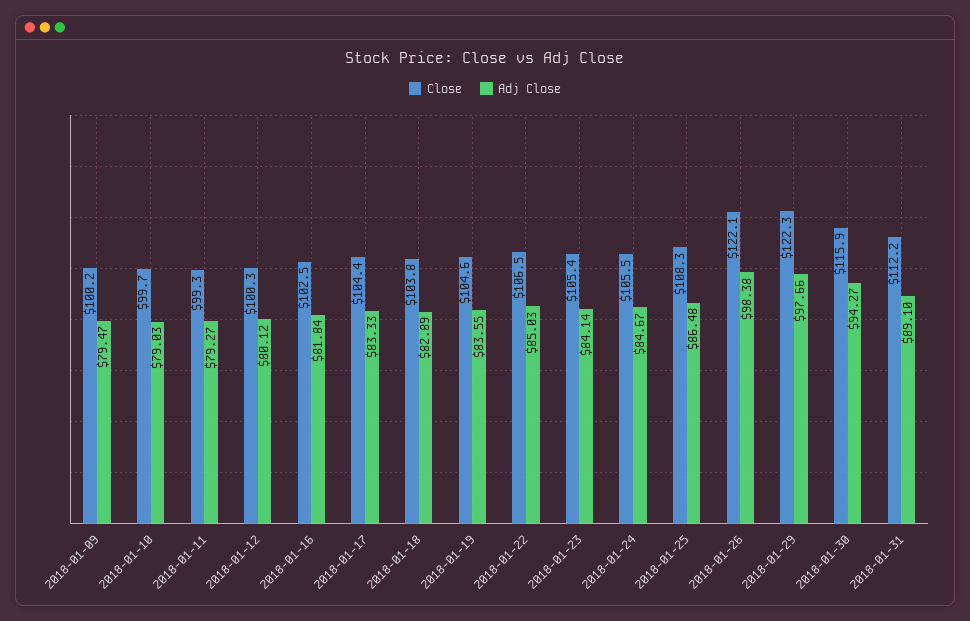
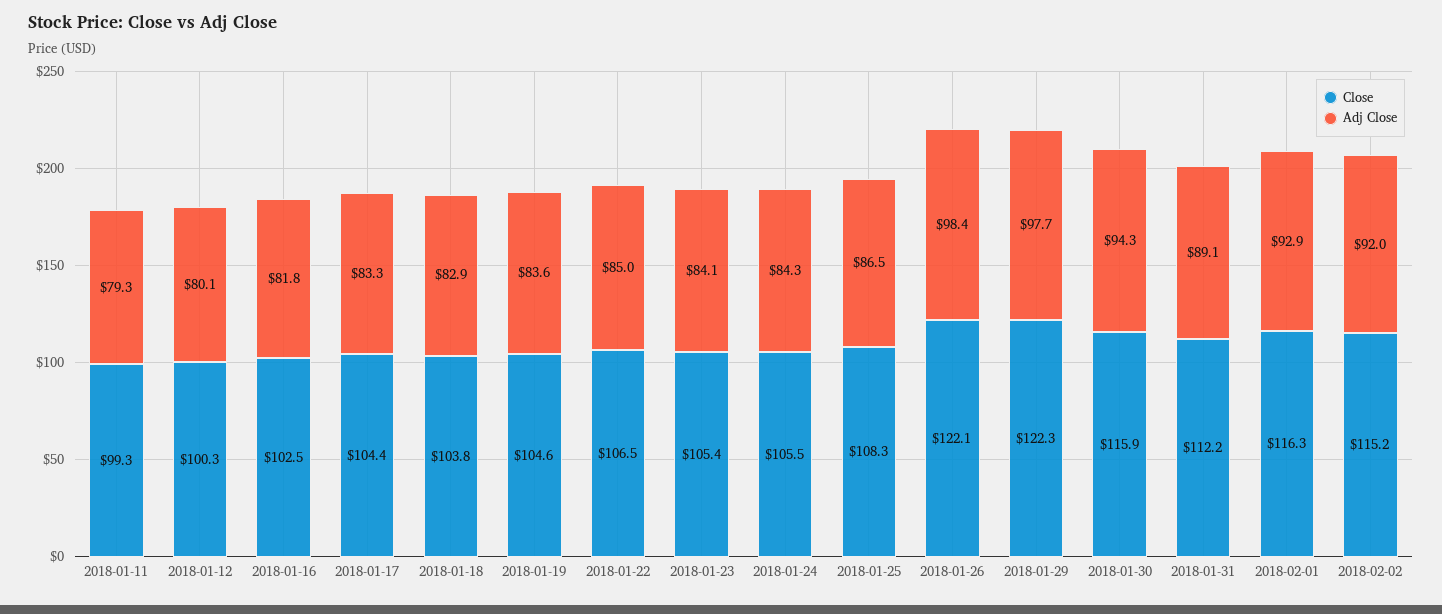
Close, 2018-01-09: 100.2 -> none
Adj Close, 2018-01-09: 79.47 -> none
Close, 2018-01-10: 99.7 -> none
Adj Close, 2018-01-10: 79.03 -> none
Adj Close, 2018-01-24: 84.67 -> 84.3
Close, 2018-02-01: none -> 116.3
Adj Close, 2018-02-01: none -> 92.9
Close, 2018-02-02: none -> 115.2
Adj Close, 2018-02-02: none -> 92

